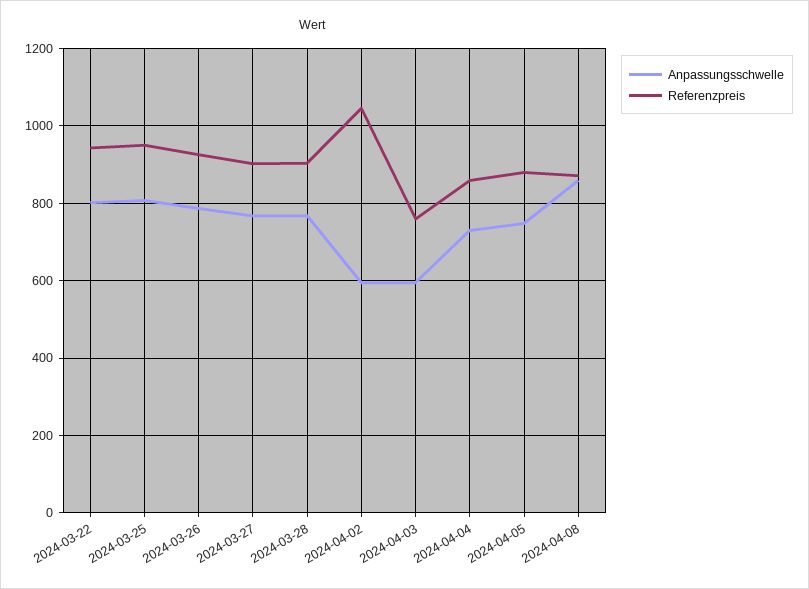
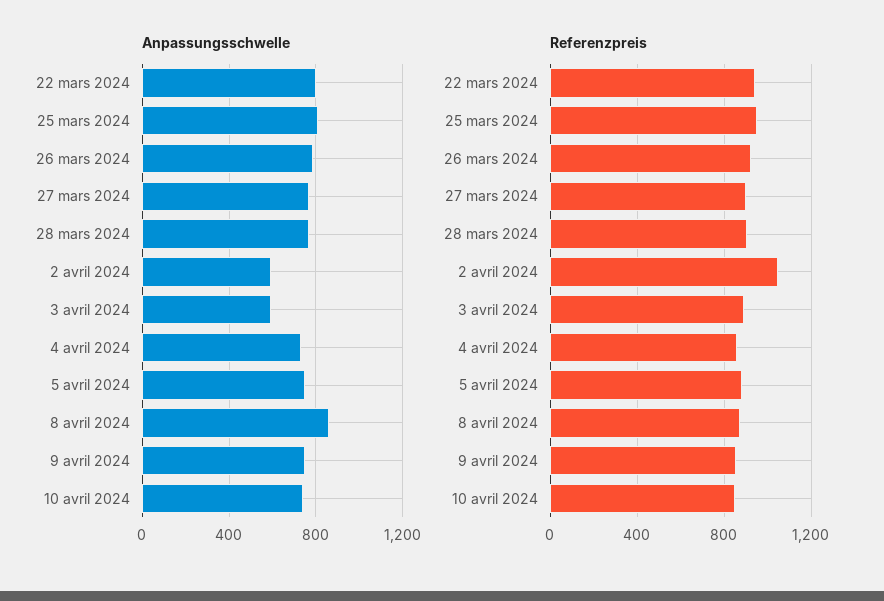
Referenzpreis, 2024-04-03: 760 -> 900
Anpassungsschwelle, 9 avril 2024: none -> 750
Anpassungsschwelle, 10 avril 2024: none -> 750
Referenzpreis, 9 avril 2024: none -> 850
Referenzpreis, 10 avril 2024: none -> 850

